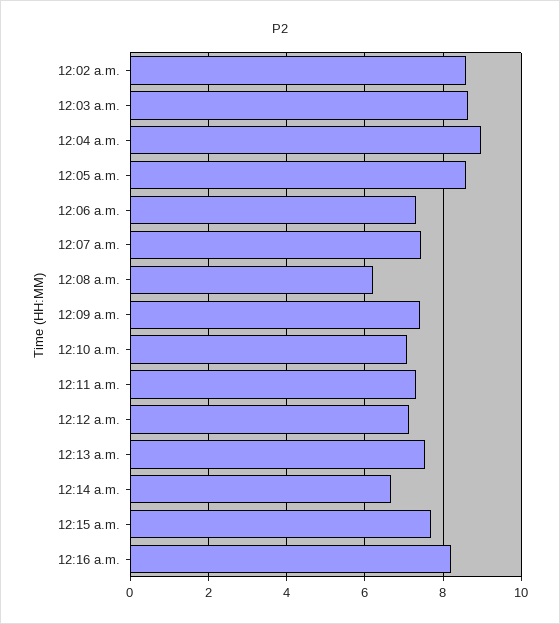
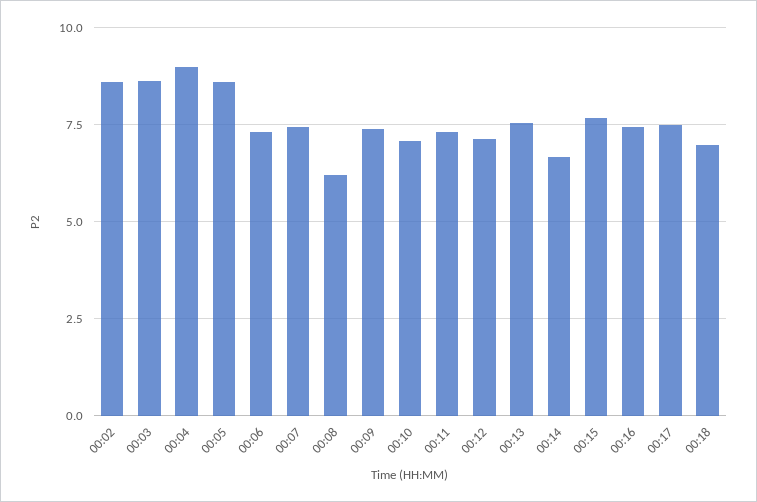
12:16 a.m.: 8.2 -> 7.5
00:17: none -> 7.5
00:18: none -> 7

